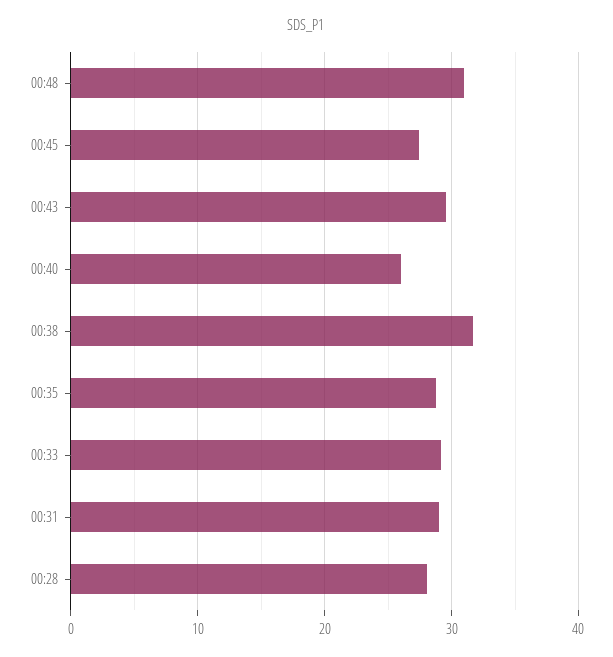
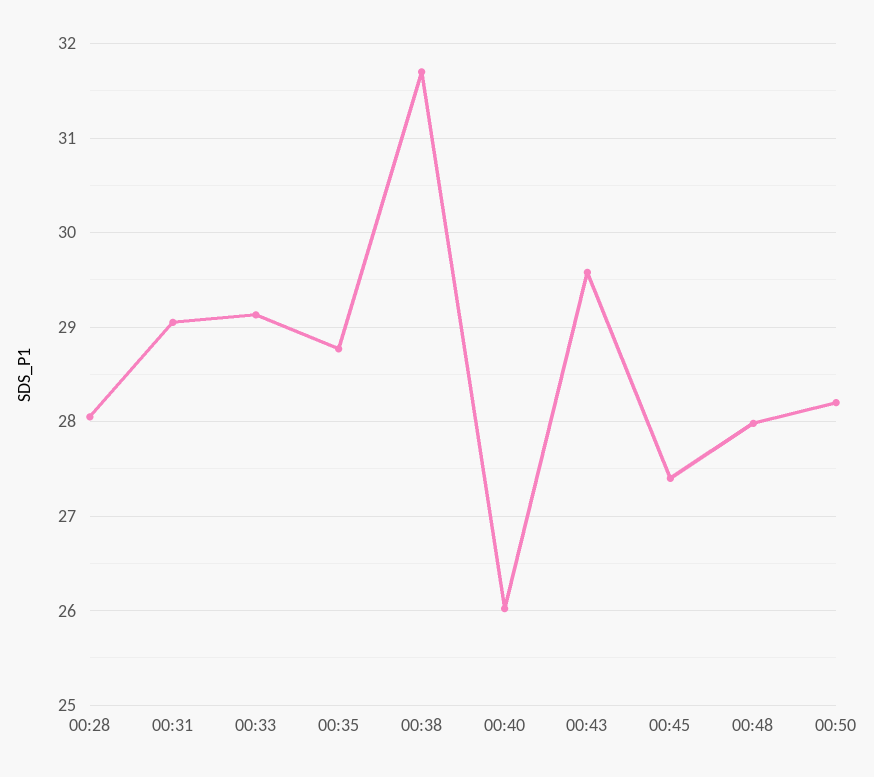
00:48: 31 -> 28
00:50: none -> 28.2

